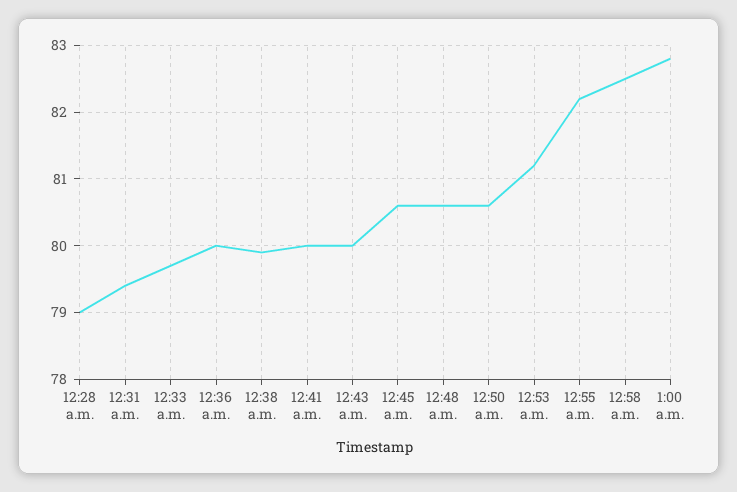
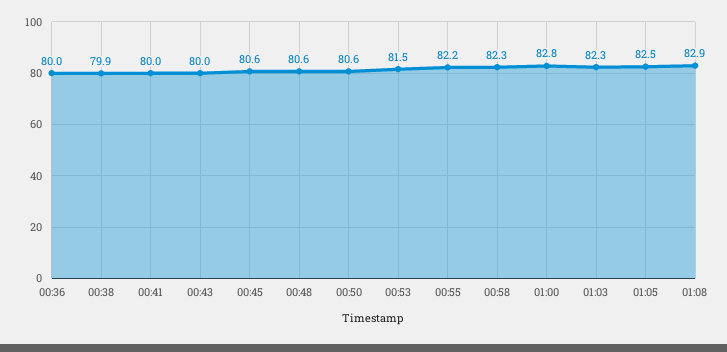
12:28 a.m.: 79 -> none
12:31 a.m.: 79.4 -> none
12:33 a.m.: 79.7 -> none
12:53 a.m.: 81.2 -> 81.5
12:58 a.m.: 82.5 -> 82.3
01:03: none -> 82.3
01:05: none -> 82.5
01:08: none -> 82.9

